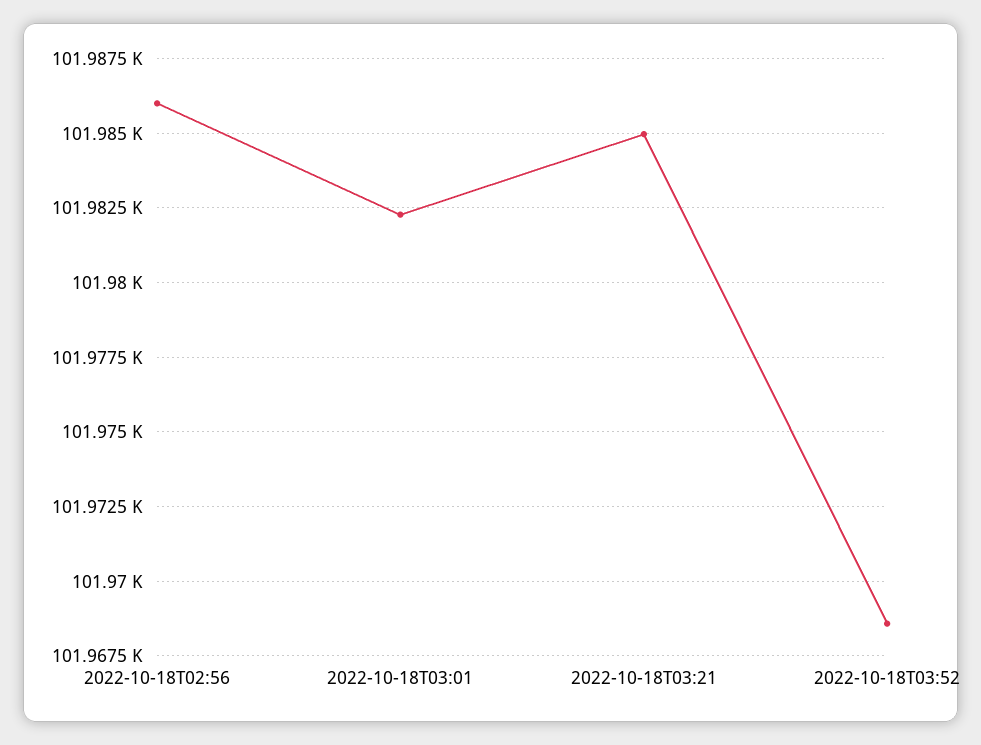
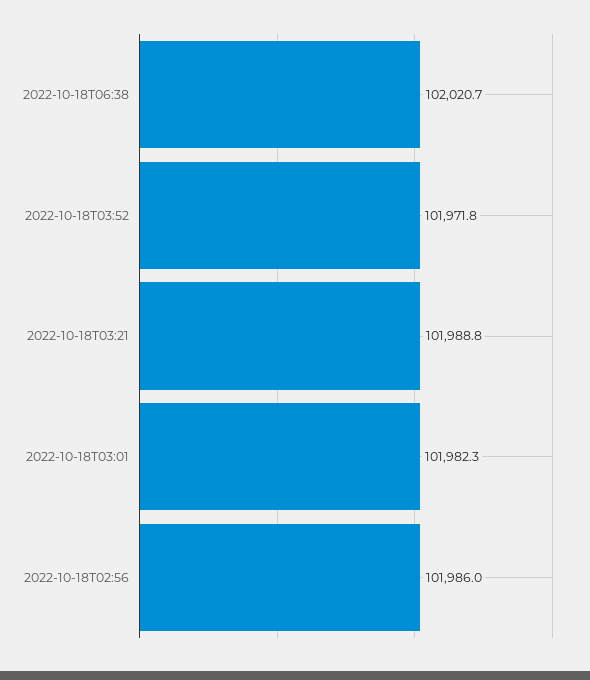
2022-10-18T03:21: 101985 -> 101988.8
2022-10-18T03:52: 101968.5 -> 101971.8
2022-10-18T06:38: none -> 102020.7

